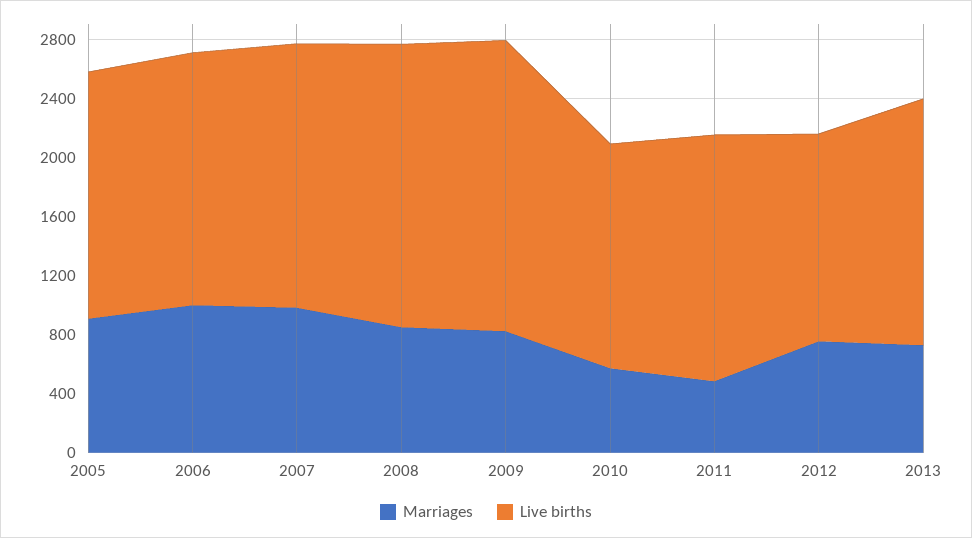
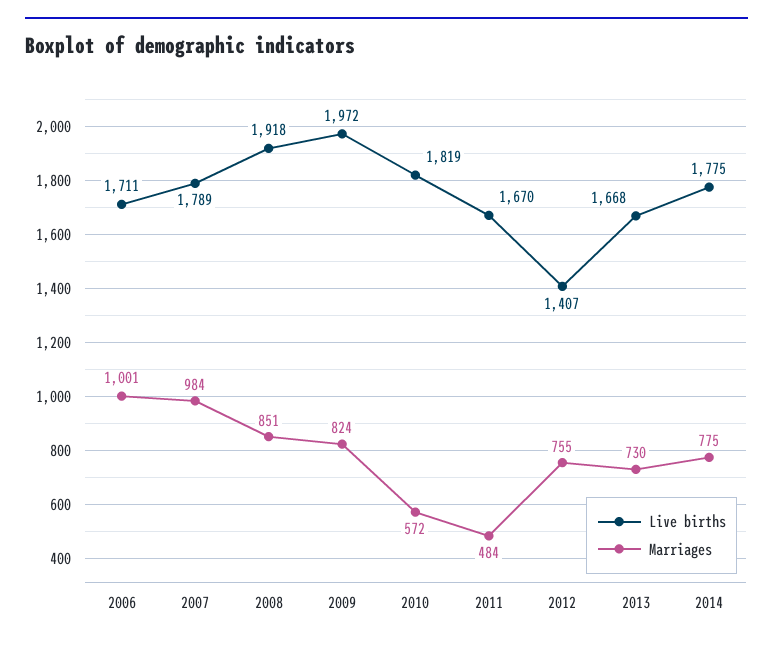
Marriages, 2005: 900 -> none
Live births, 2005: 1700 -> none
Live births, 2010: 1500 -> 1819
Live births, 2014: none -> 1775
Marriages, 2014: none -> 775

